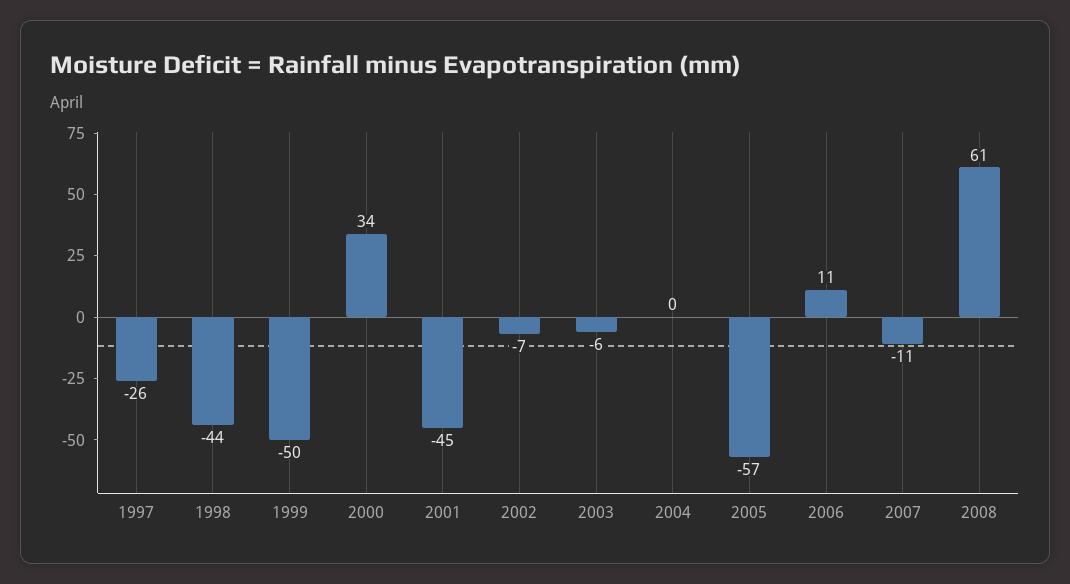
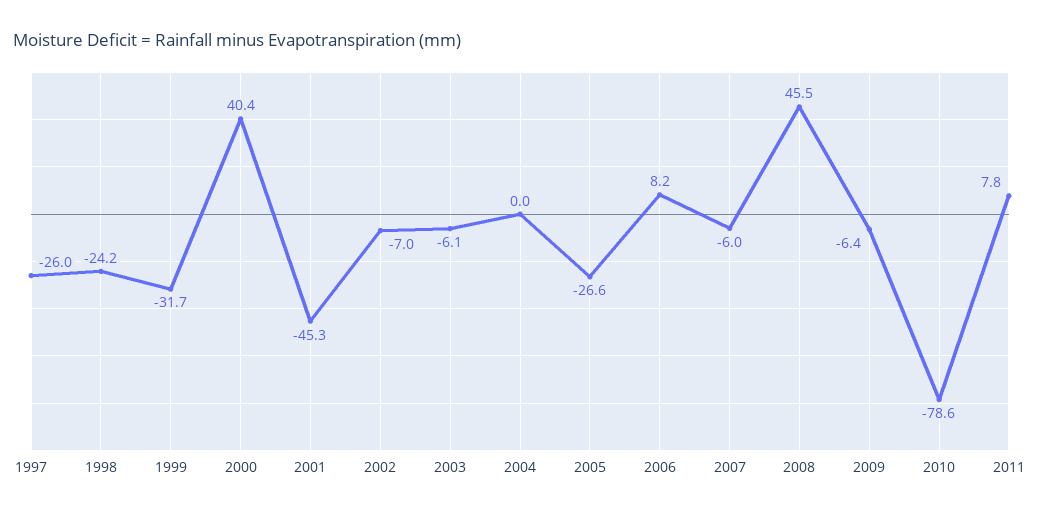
1998: -44 -> -24.2
1999: -50 -> -31.7
2000: 34 -> 40.4
2005: -57 -> -26.6
2006: 11 -> 8.2
2007: -11 -> -6
2008: 61 -> 45.5
2009: none -> -6.4
2010: none -> -78.6
2011: none -> 7.8

